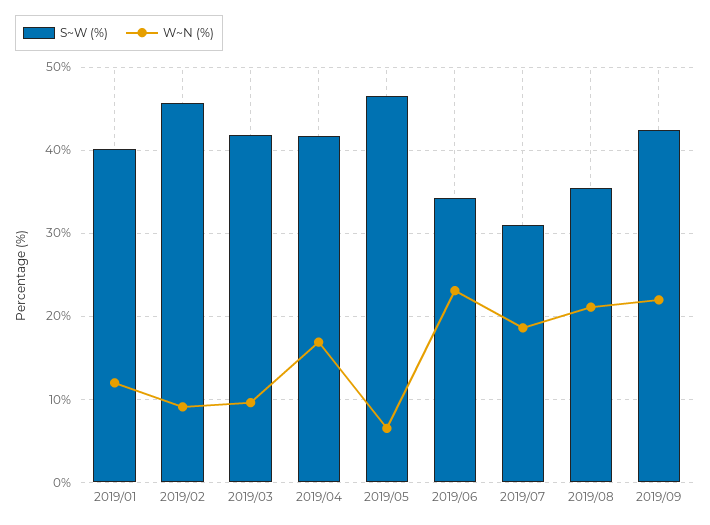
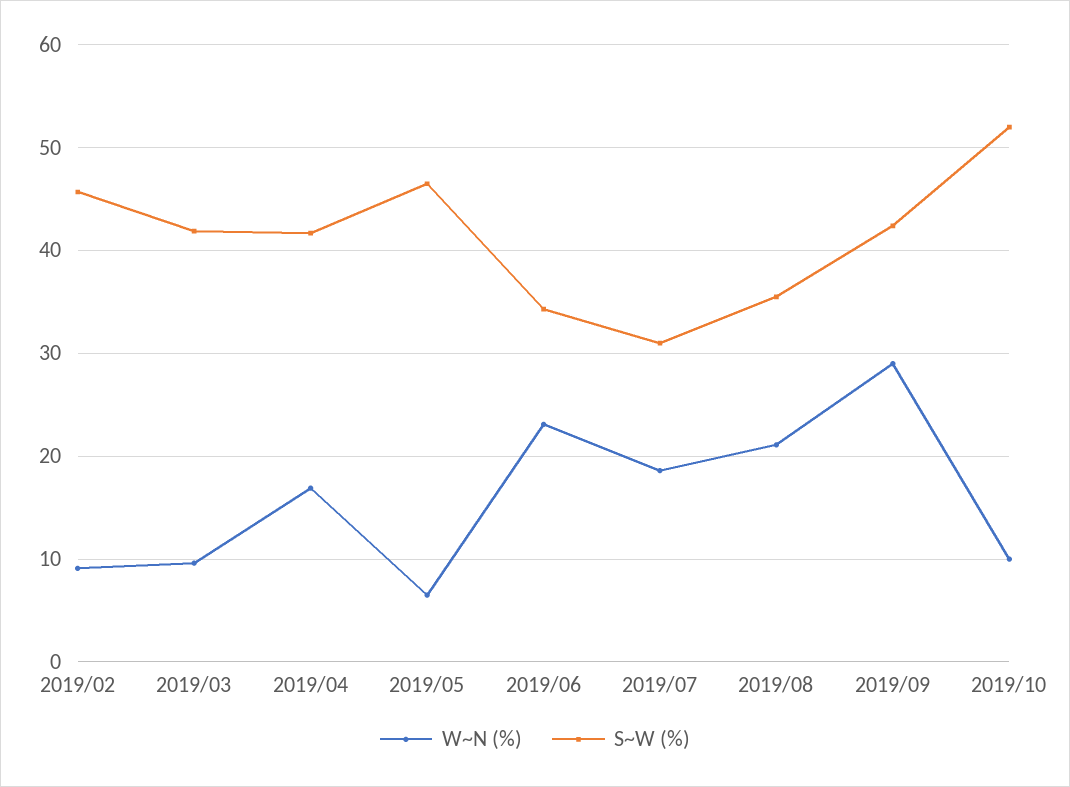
S~W (%), 2019/01: 40 -> none
W~N (%), 2019/01: 12 -> none
W~N (%), 2019/09: 22 -> 29
W~N (%), 2019/10: none -> 10
S~W (%), 2019/10: none -> 52

